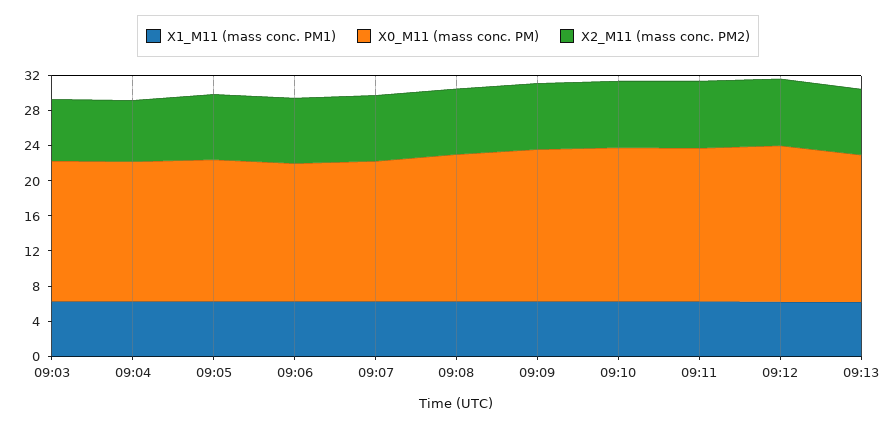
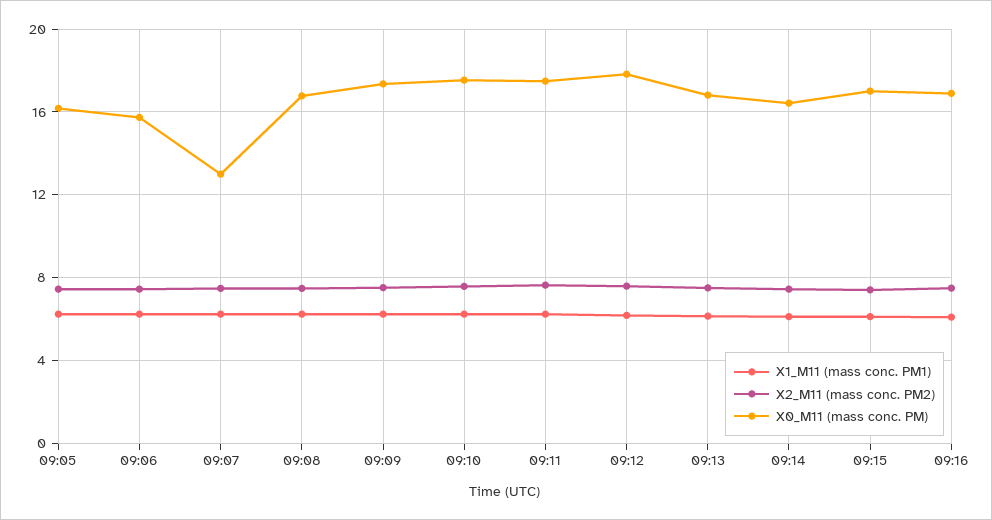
X1_M11 (mass conc. PM1), 09:03: 6 -> none
X0_M11 (mass conc. PM), 09:03: 16 -> none
X2_M11 (mass conc. PM2), 09:03: 7 -> none
X1_M11 (mass conc. PM1), 09:04: 6 -> none
X0_M11 (mass conc. PM), 09:04: 16 -> none
X2_M11 (mass conc. PM2), 09:04: 7 -> none
X0_M11 (mass conc. PM), 09:07: 16 -> 13
X1_M11 (mass conc. PM1), 09:14: none -> 6
X2_M11 (mass conc. PM2), 09:14: none -> 7.5
X0_M11 (mass conc. PM), 09:14: none -> 16.5
X1_M11 (mass conc. PM1), 09:15: none -> 6
X2_M11 (mass conc. PM2), 09:15: none -> 7.5
X0_M11 (mass conc. PM), 09:15: none -> 17
X1_M11 (mass conc. PM1), 09:16: none -> 6
X2_M11 (mass conc. PM2), 09:16: none -> 7.5
X0_M11 (mass conc. PM), 09:16: none -> 17

